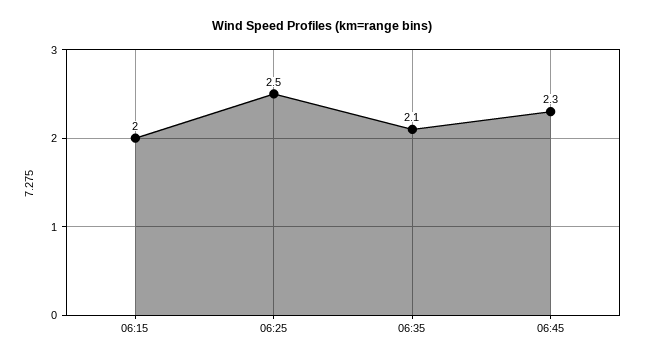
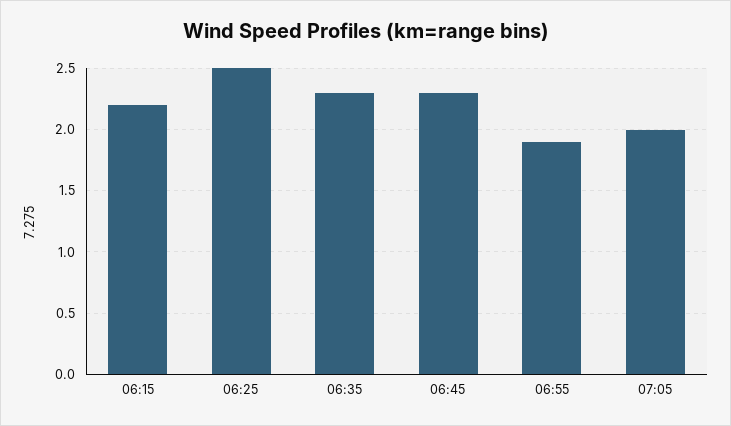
06:15: 2 -> 2.2
06:35: 2.1 -> 2.3
06:55: none -> 1.9
07:05: none -> 2

